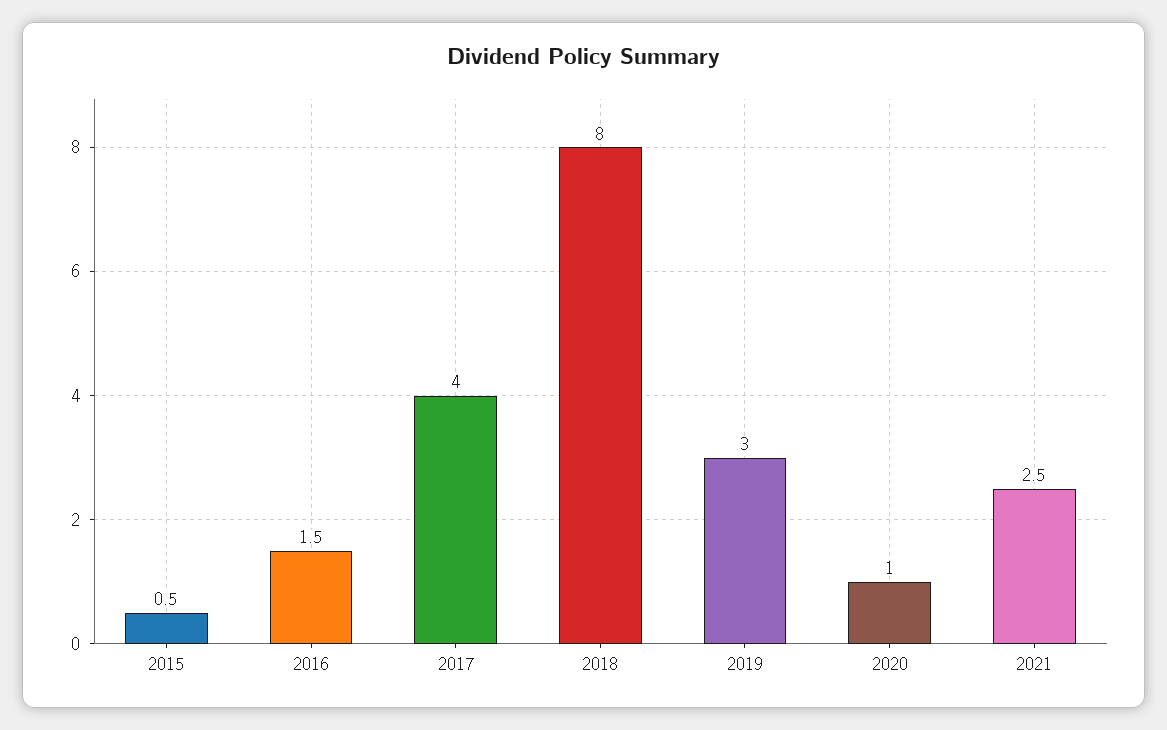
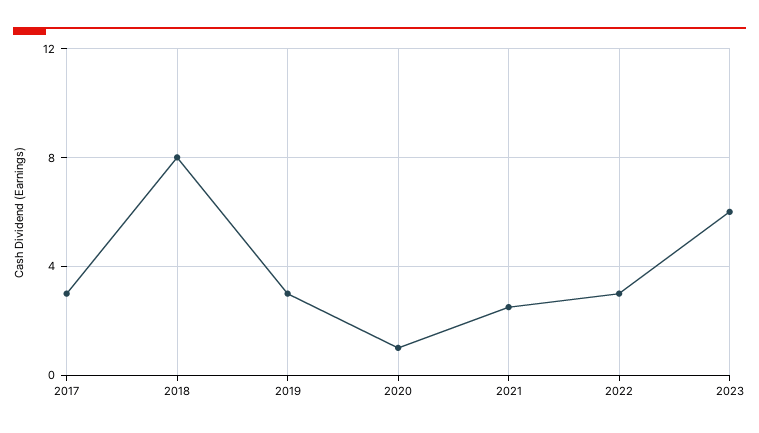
2015: 0.5 -> none
2016: 1.5 -> none
2017: 4 -> 3
2022: none -> 3
2023: none -> 6

